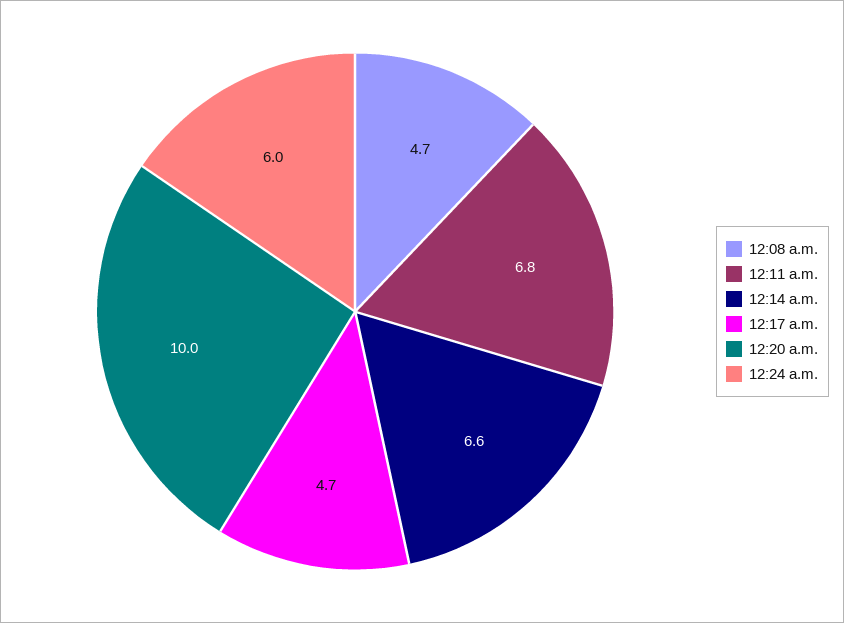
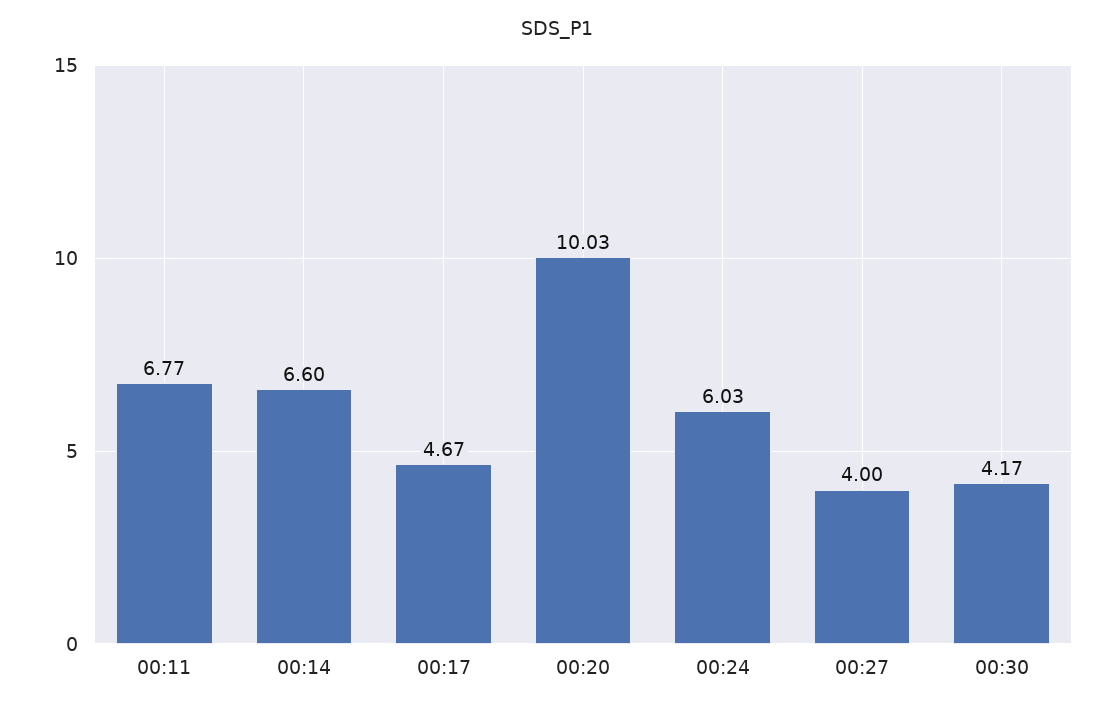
12:08 a.m.: 4.7 -> none
00:27: none -> 4
00:30: none -> 4.17

